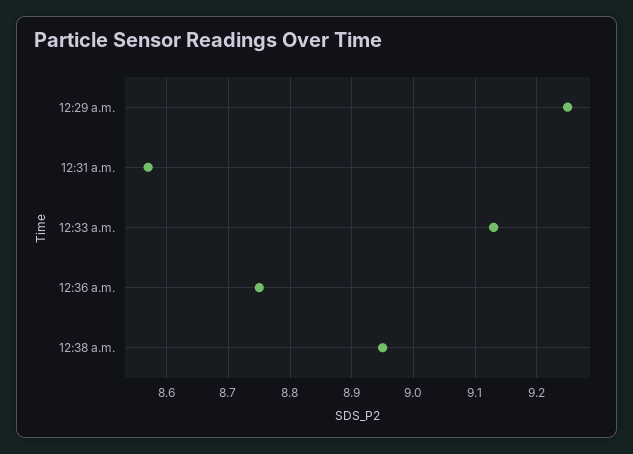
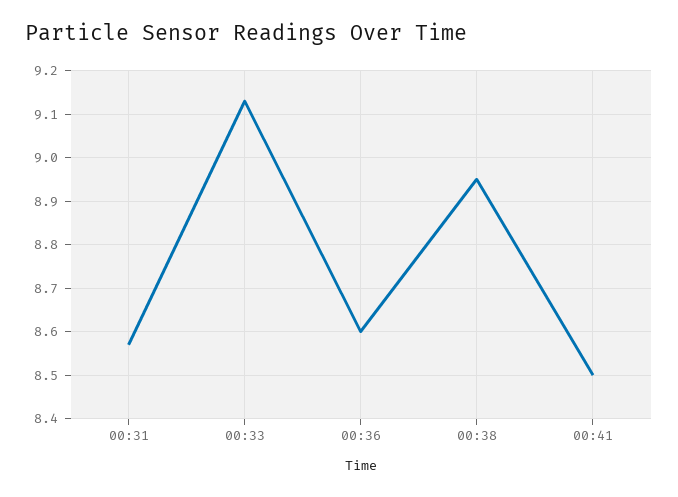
12:29 a.m.: 9.25 -> none
12:36 a.m.: 8.75 -> 8.6
00:41: none -> 8.5

